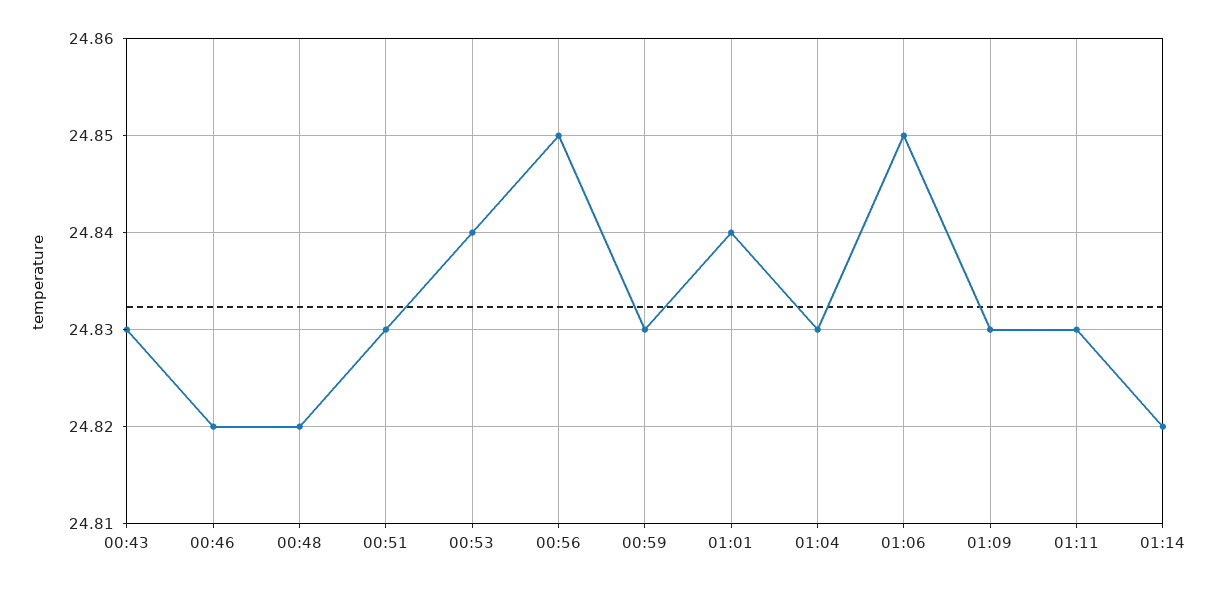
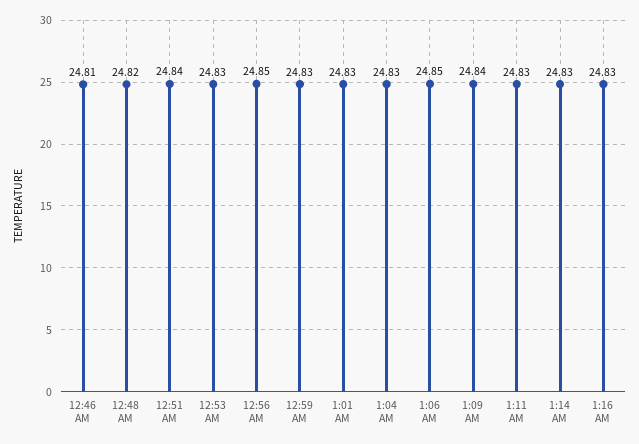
00:43: 24.83 -> none
00:46: 24.82 -> 24.81
00:51: 24.83 -> 24.84
00:53: 24.84 -> 24.83
01:01: 24.84 -> 24.83
01:09: 24.83 -> 24.84
01:14: 24.82 -> 24.83
1:16 AM: none -> 24.83

